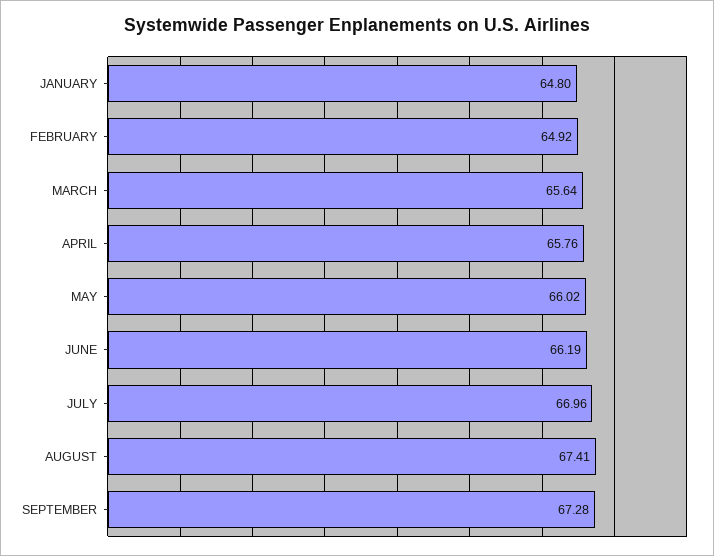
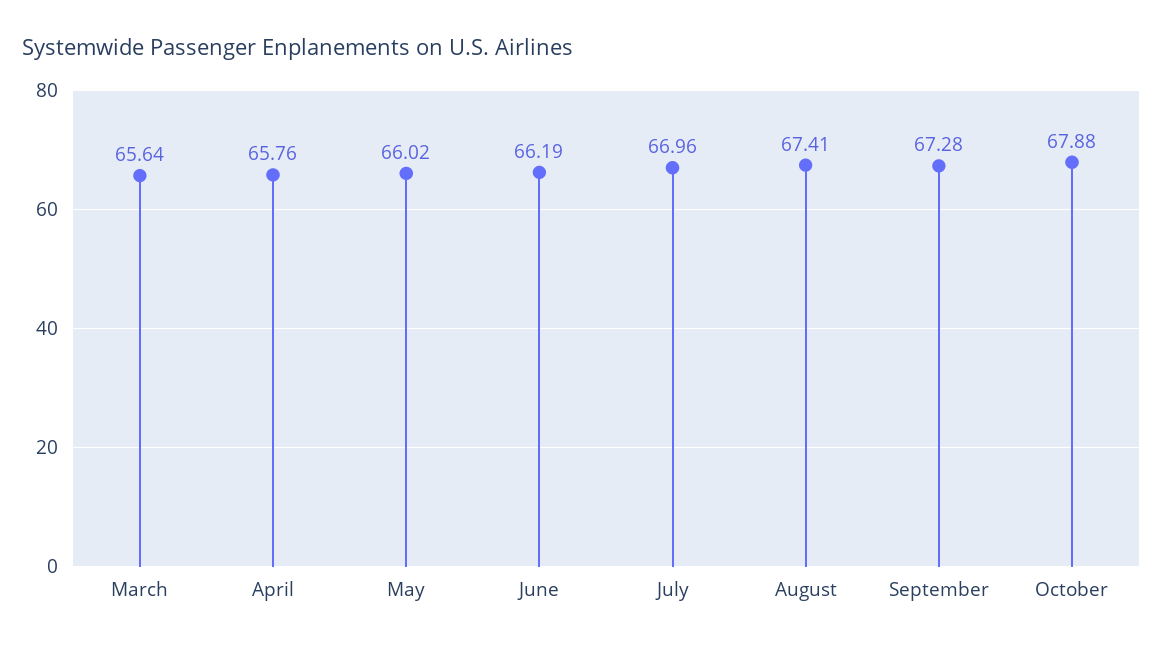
JANUARY: 64.8 -> none
FEBRUARY: 64.92 -> none
October: none -> 67.88

